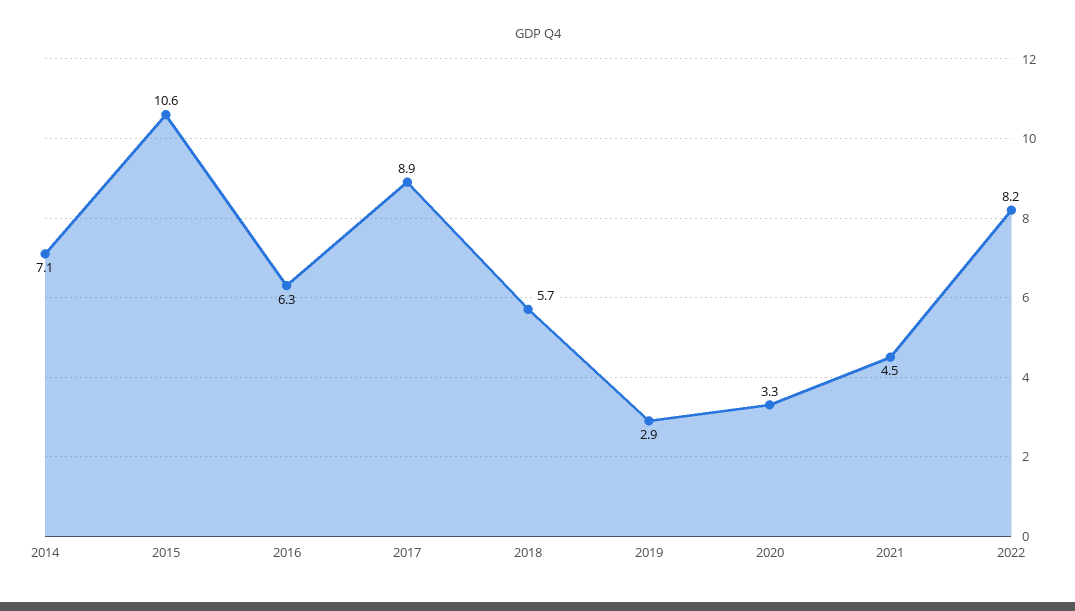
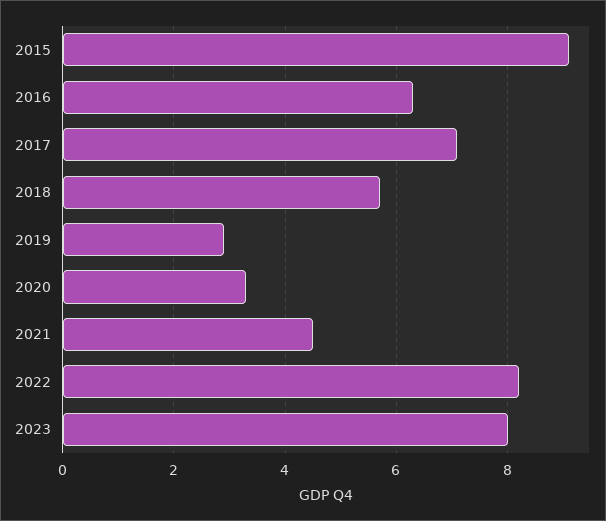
2014: 7.1 -> none
2015: 10.6 -> 9
2017: 8.9 -> 7
2023: none -> 8

